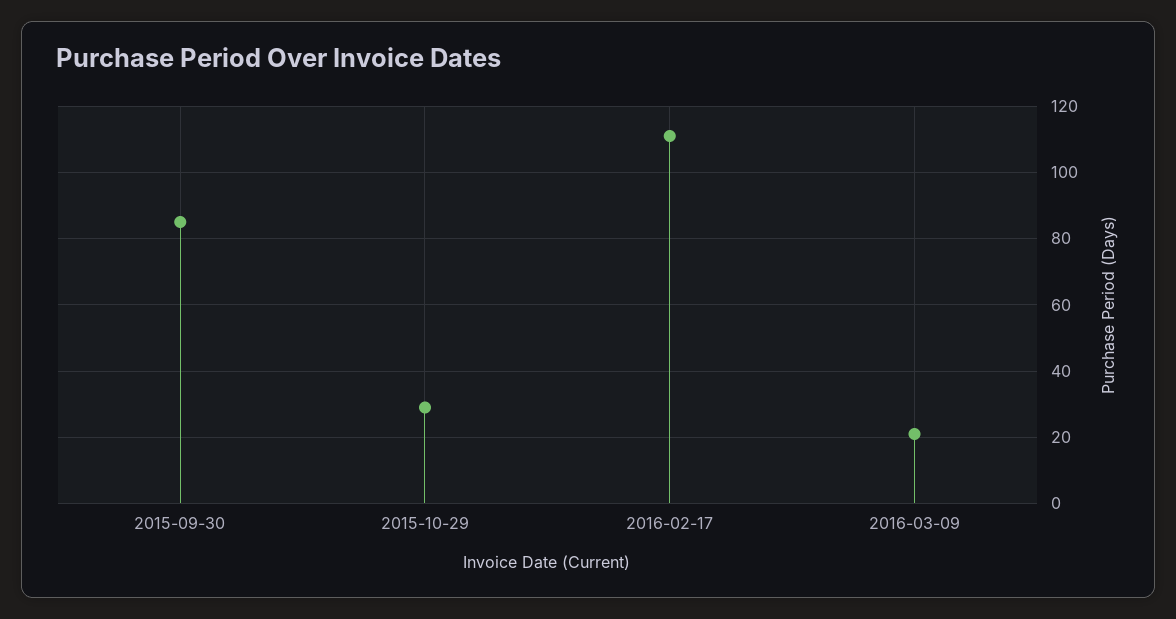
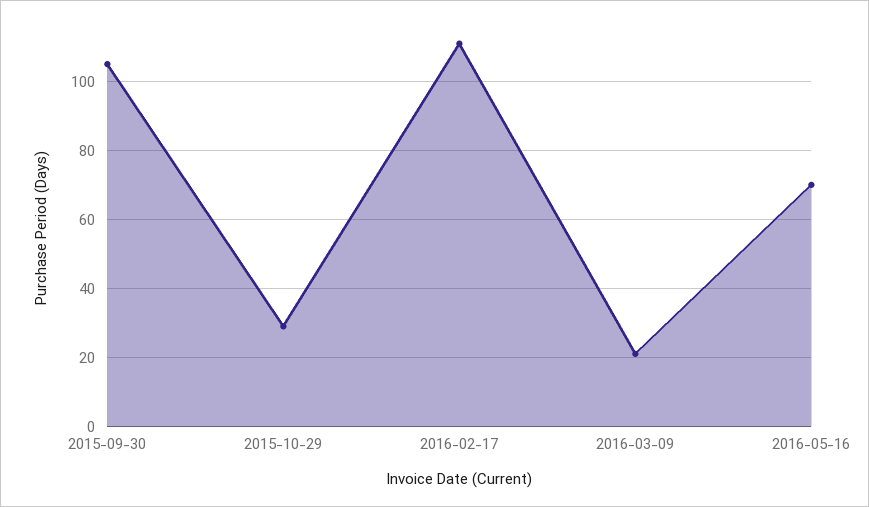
2015-09-30: 85 -> 105
2016-05-16: none -> 70

